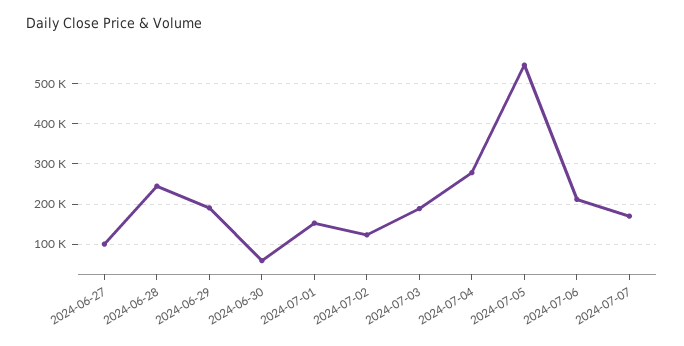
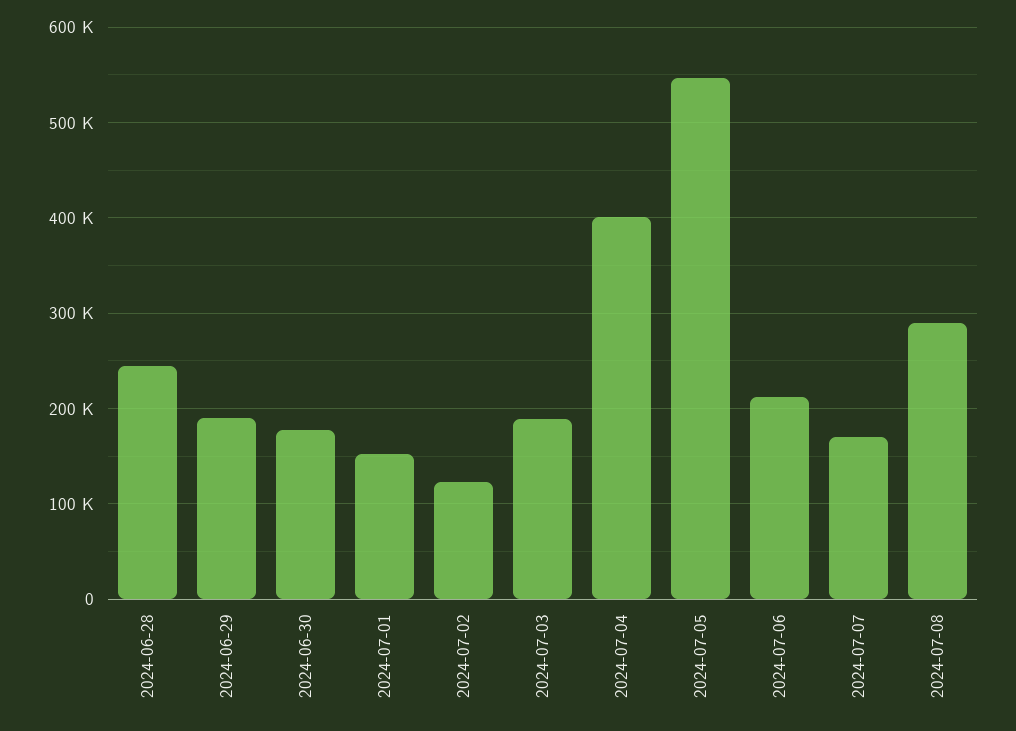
2024-06-27: 100000 -> none
2024-06-30: 60000 -> 180000
2024-07-04: 280000 -> 400000
2024-07-08: none -> 290000

